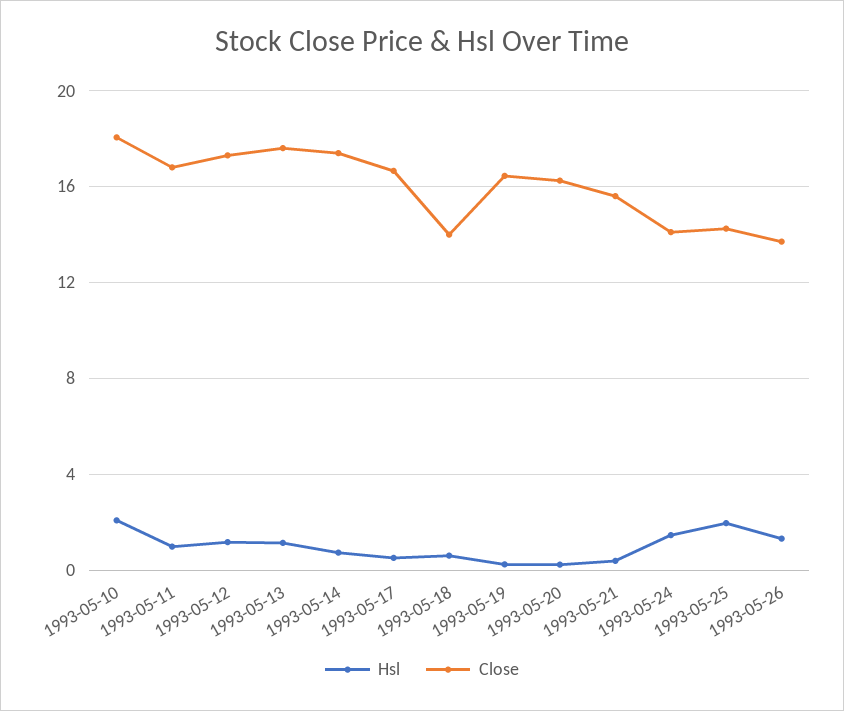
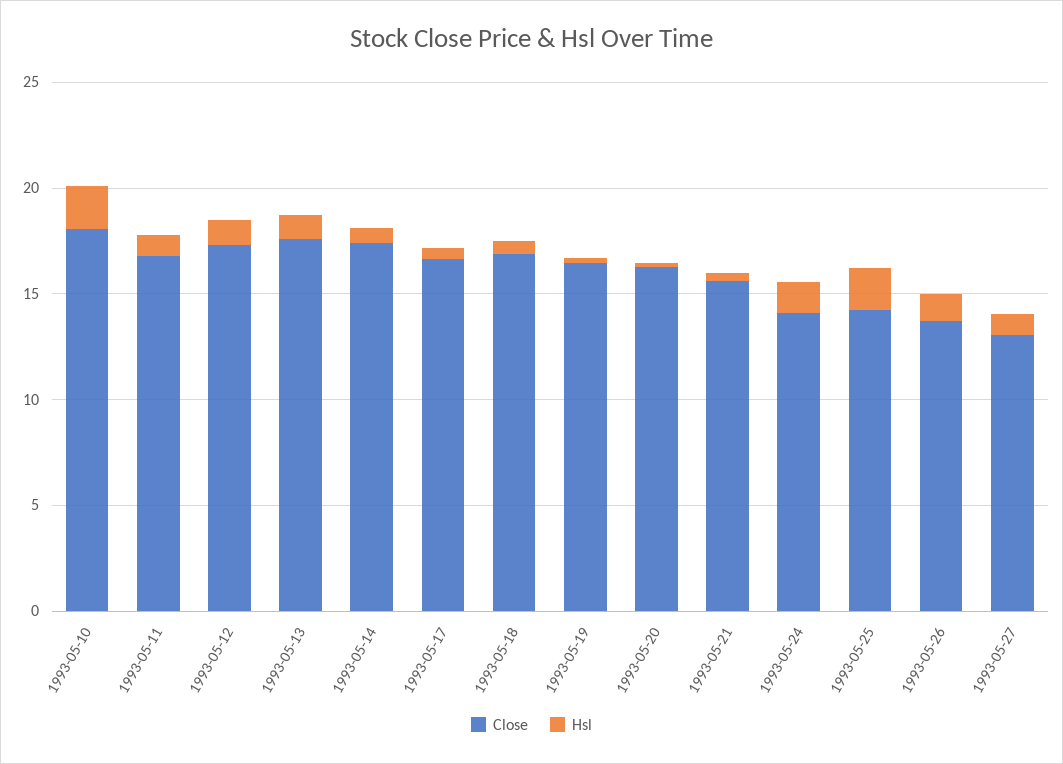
Close, 1993-05-18: 14 -> 17
Close, 1993-05-27: none -> 13
Hsl, 1993-05-27: none -> 1

